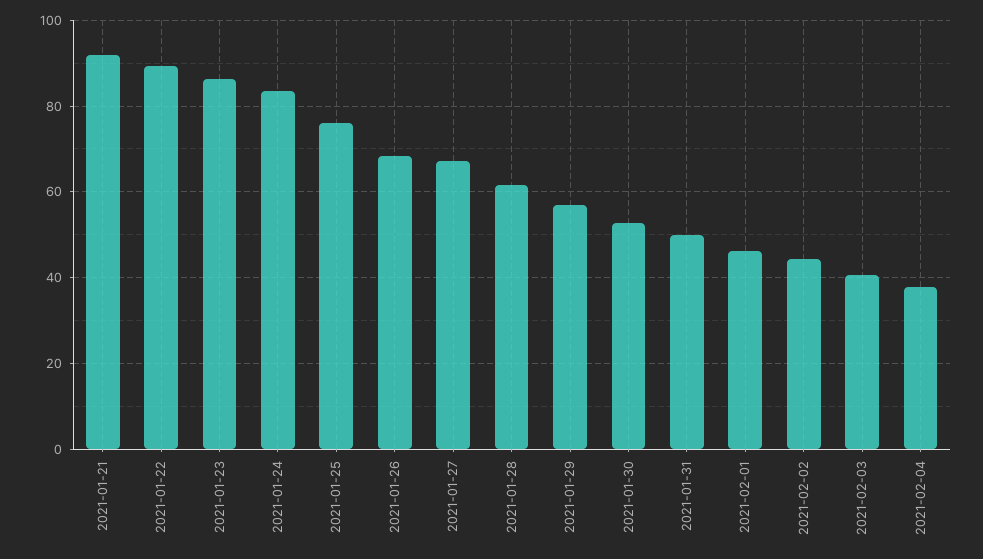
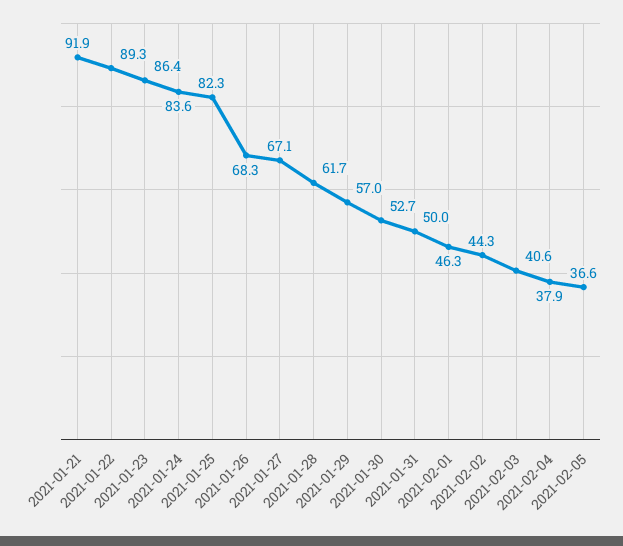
2021-01-25: 76 -> 82.3
2021-02-05: none -> 36.6

